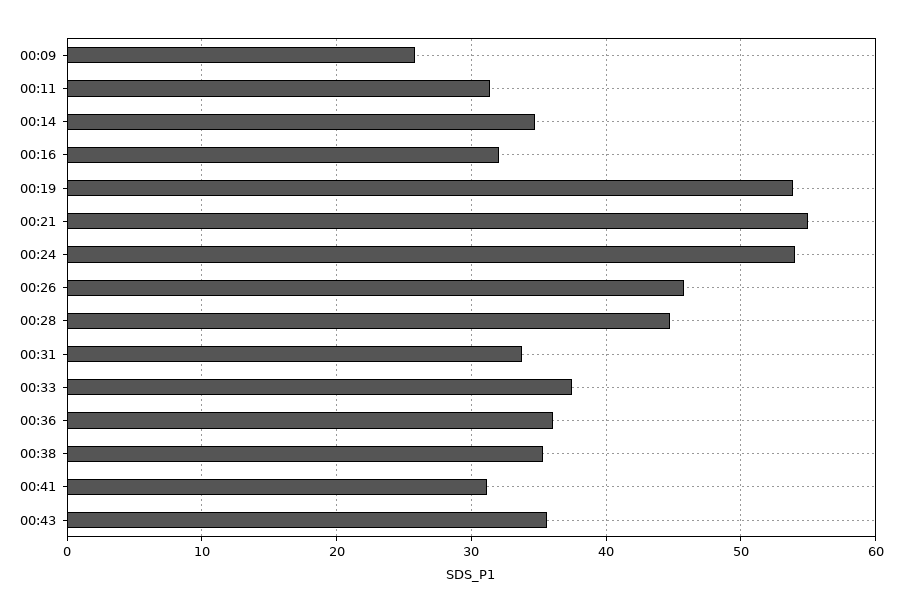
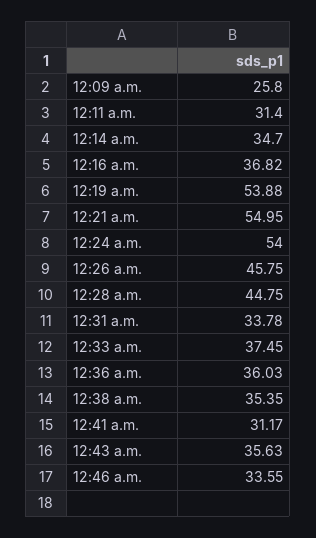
00:16: 32 -> 36.82
12:46 a.m.: none -> 33.55

